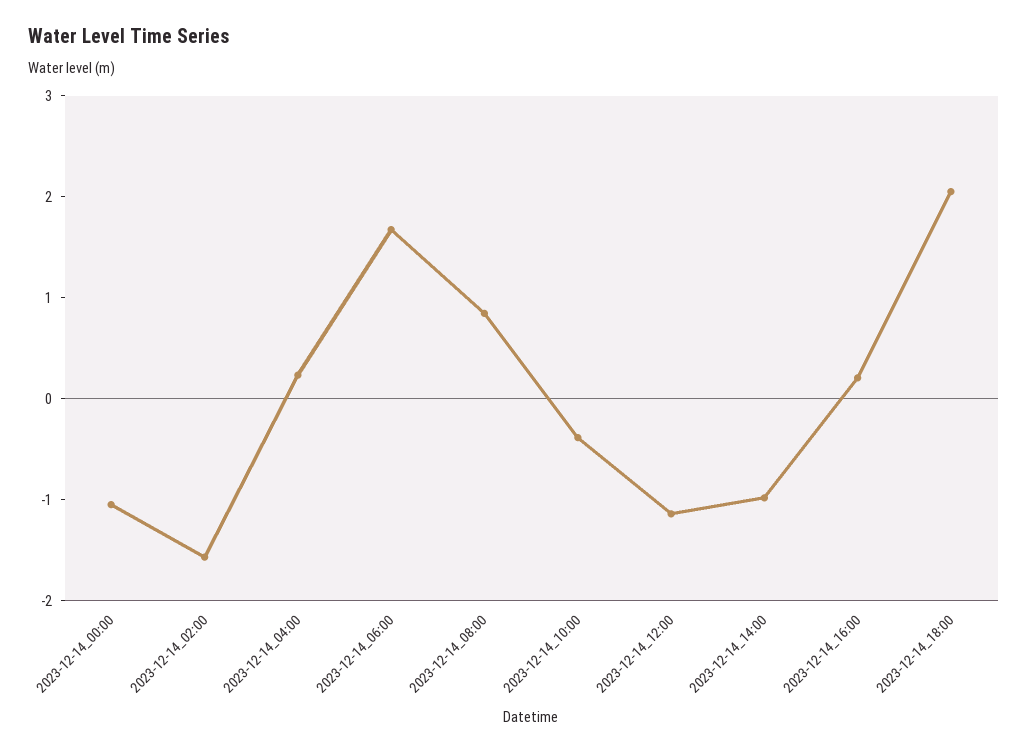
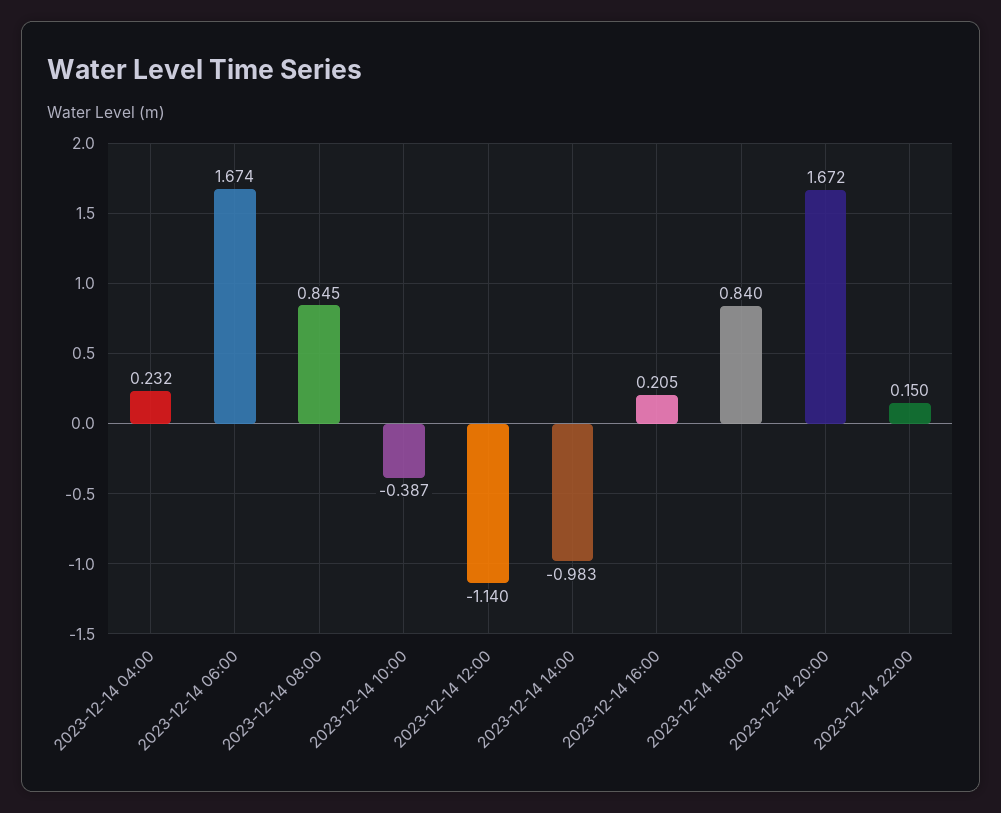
2023-12-14_00:00: -1 -> none
2023-12-14_02:00: -1.6 -> none
2023-12-14_18:00: 2 -> 0.84
2023-12-14 20:00: none -> 1.672
2023-12-14 22:00: none -> 0.15

